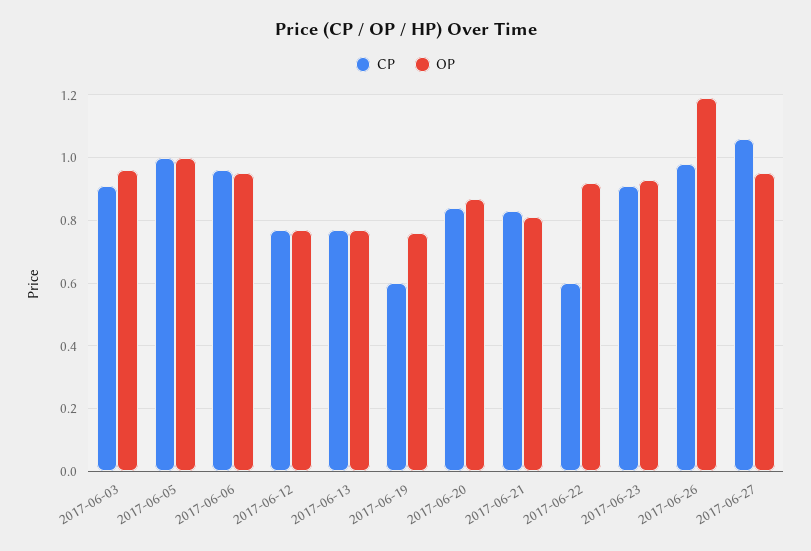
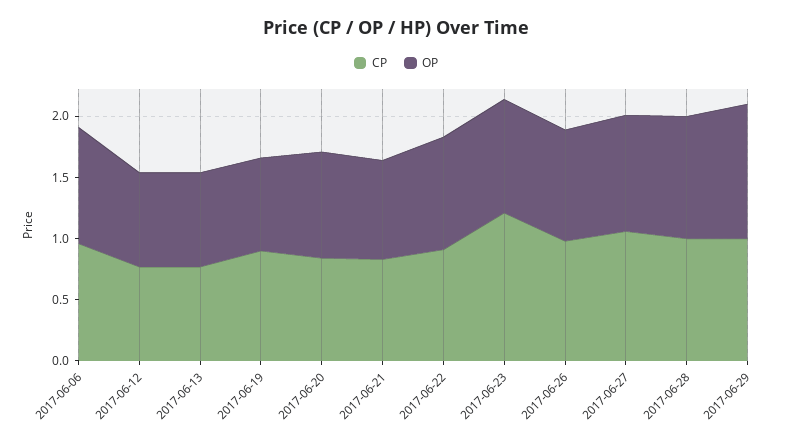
CP, 2017-06-03: 0.9 -> none
OP, 2017-06-03: 0.95 -> none
CP, 2017-06-05: 1 -> none
OP, 2017-06-05: 1 -> none
CP, 2017-06-19: 0.6 -> 0.9
CP, 2017-06-22: 0.6 -> 0.9
CP, 2017-06-23: 0.9 -> 1.2
OP, 2017-06-26: 1.2 -> 0.9
CP, 2017-06-28: none -> 1
OP, 2017-06-28: none -> 1
CP, 2017-06-29: none -> 1
OP, 2017-06-29: none -> 1.1

